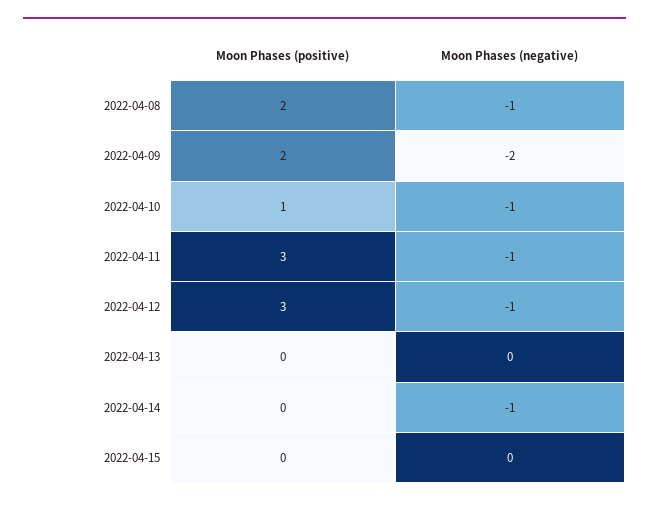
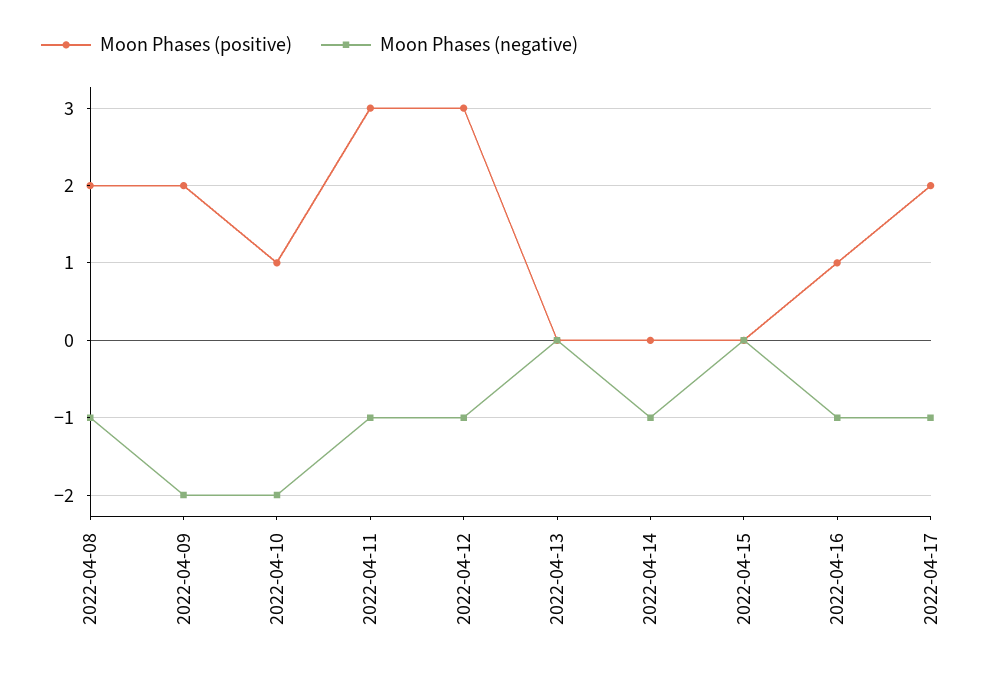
Moon Phases (negative), 2022-04-10: -1 -> -2
Moon Phases (positive), 2022-04-16: none -> 1
Moon Phases (negative), 2022-04-16: none -> -1
Moon Phases (positive), 2022-04-17: none -> 2
Moon Phases (negative), 2022-04-17: none -> -1

